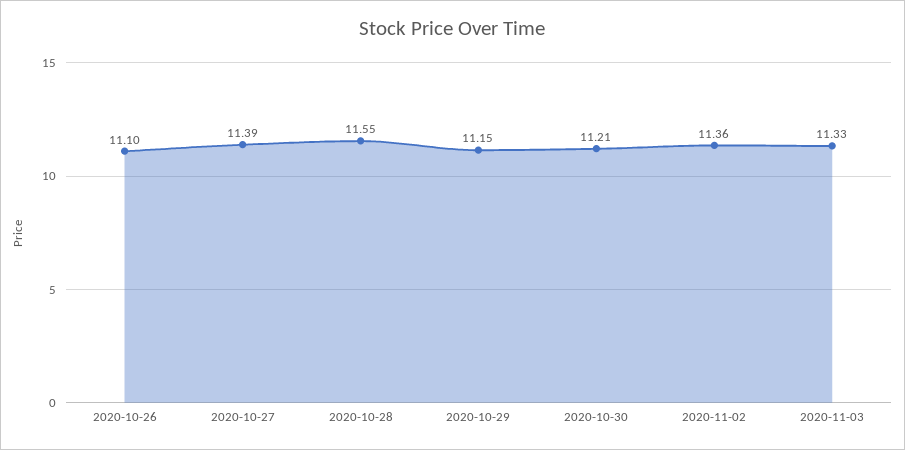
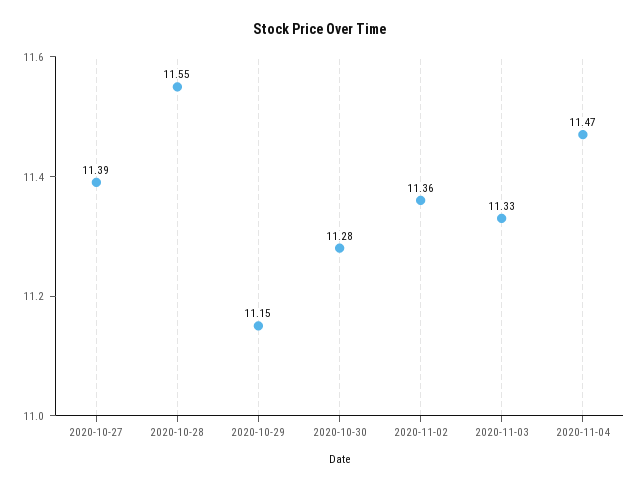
2020-10-26: 11.1 -> none
2020-10-30: 11.21 -> 11.28
2020-11-04: none -> 11.47

